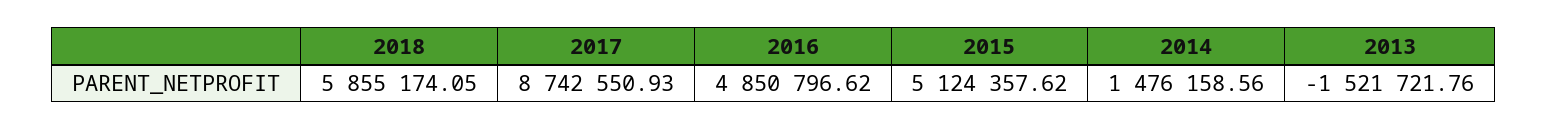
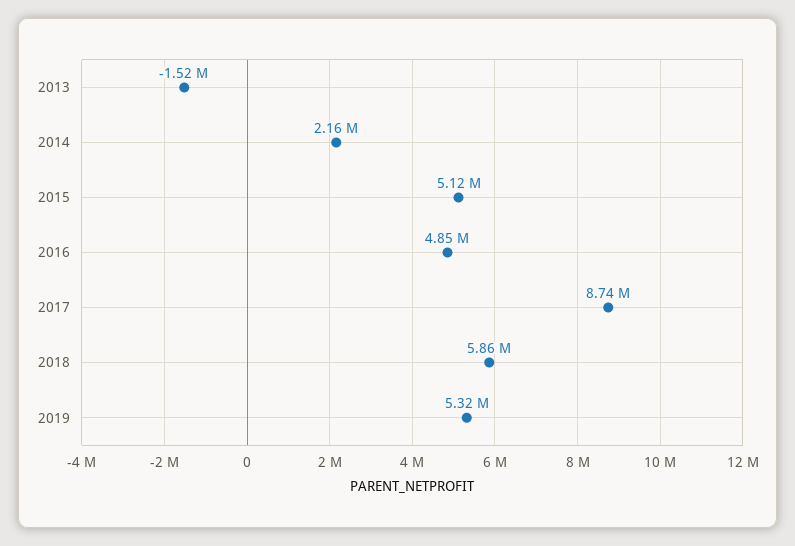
2014: 1476158.56 -> 2160000
2019: none -> 5320000

